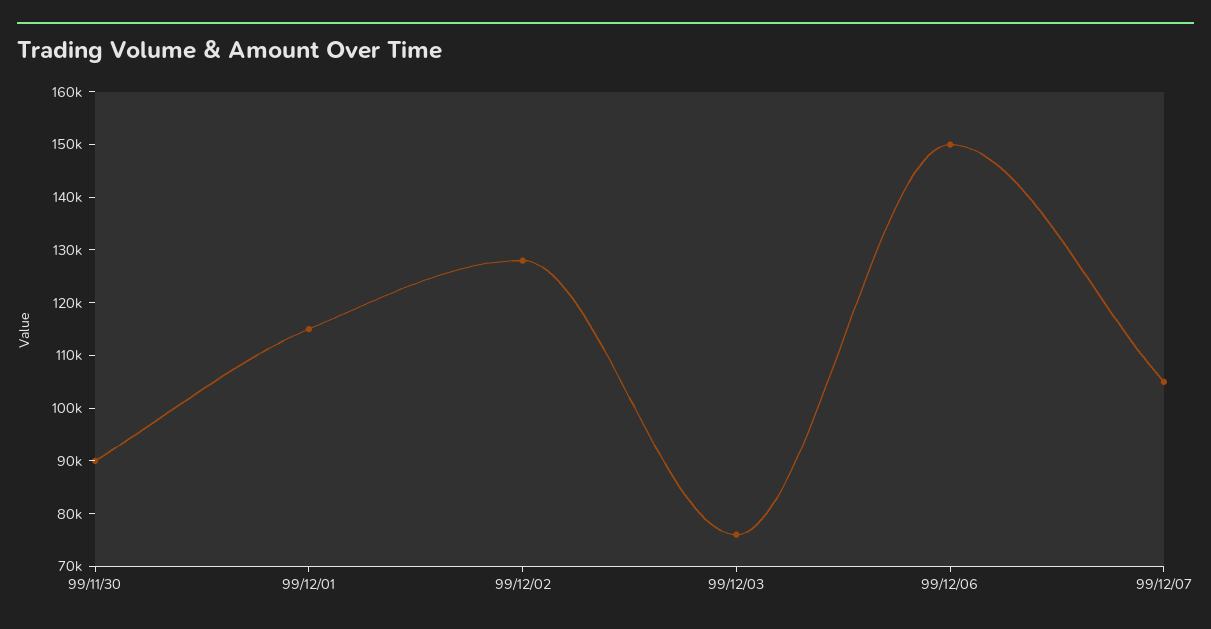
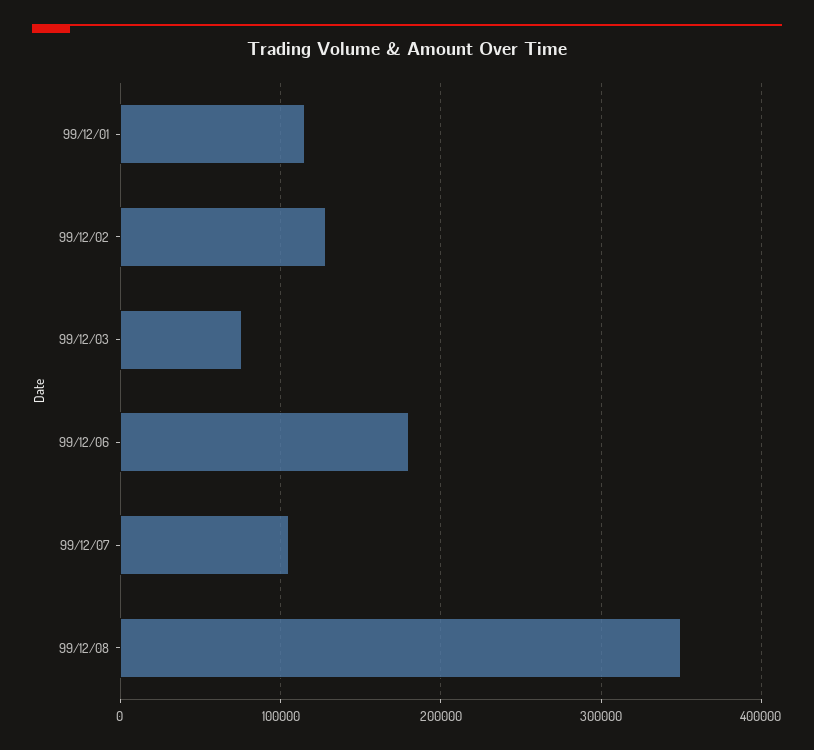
99/11/30: 90000 -> none
99/12/06: 150000 -> 180000
99/12/08: none -> 350000

